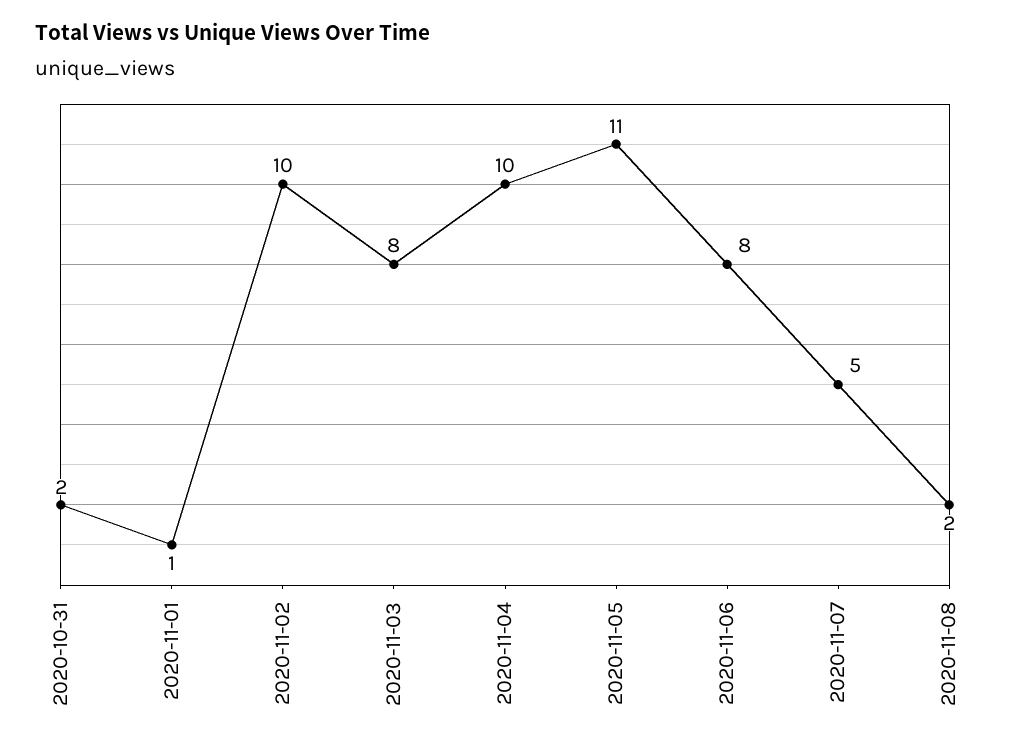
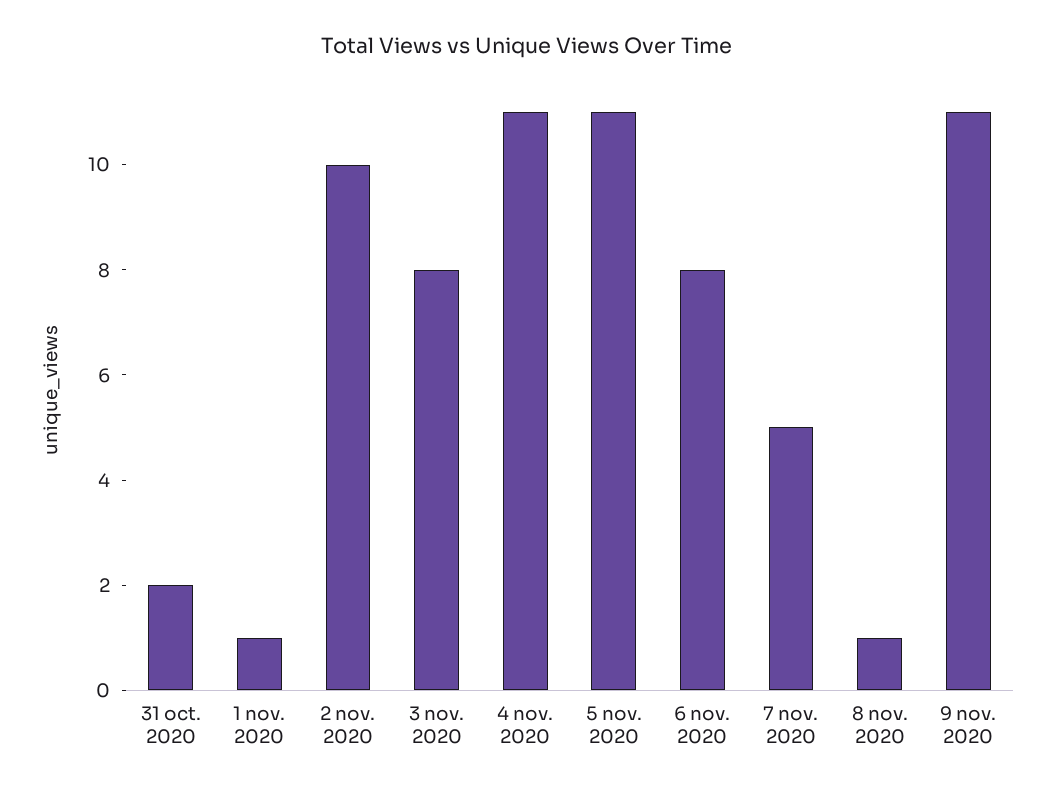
2020-11-04: 10 -> 11
2020-11-08: 2 -> 1
9 nov. 2020: none -> 11

